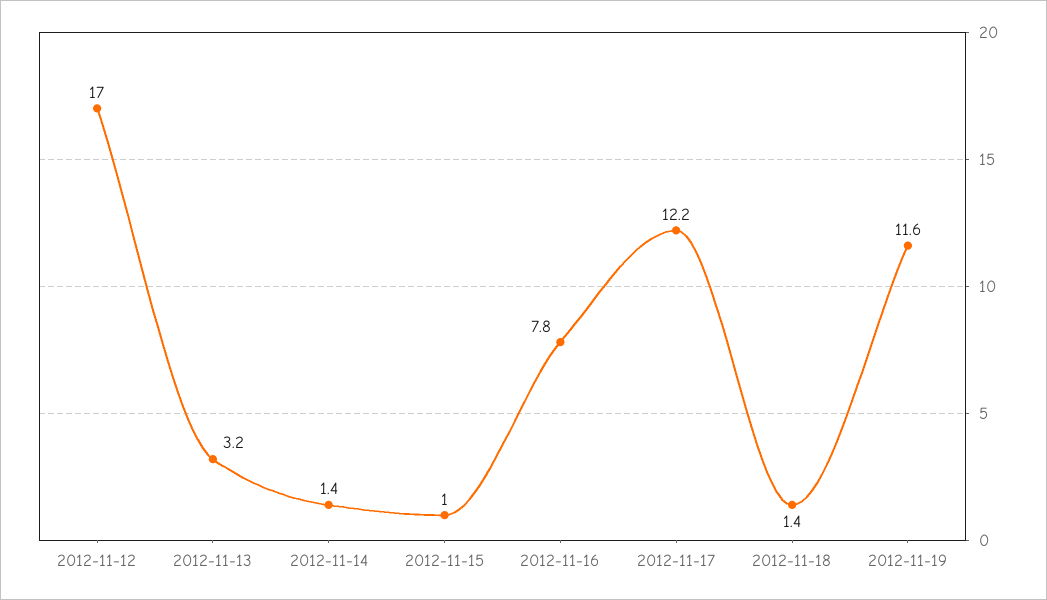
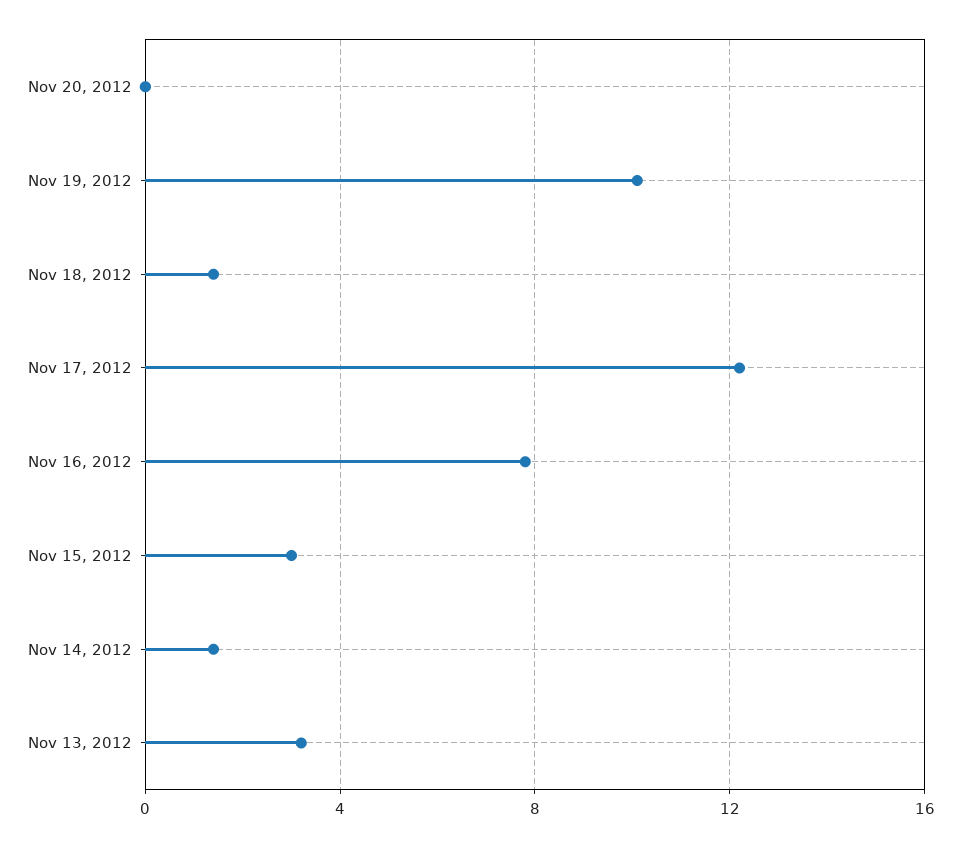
2012-11-12: 17 -> none
2012-11-15: 1 -> 3
2012-11-19: 11.6 -> 10
Nov 20, 2012: none -> 0

